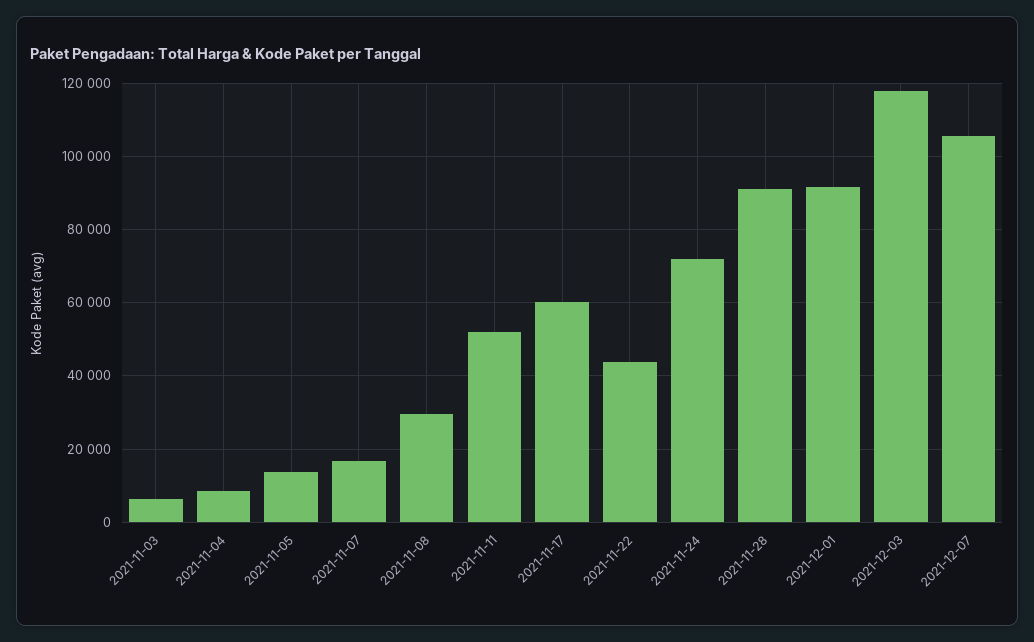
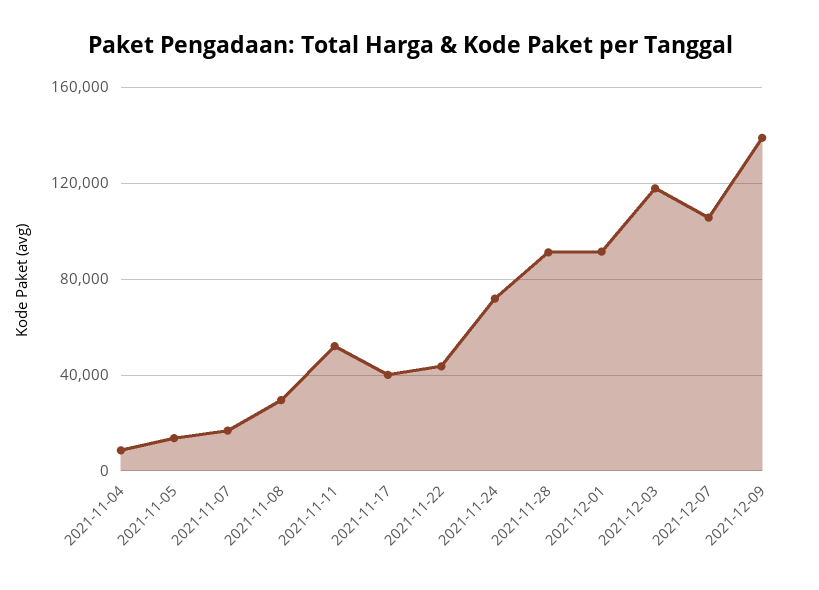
2021-11-03: 6000 -> none
2021-11-17: 60000 -> 40000
2021-12-09: none -> 140000

